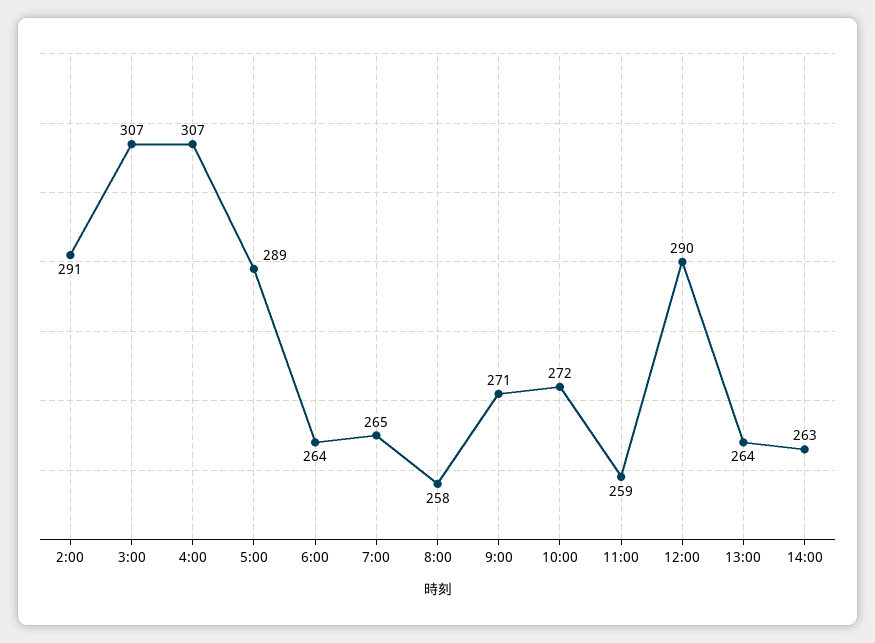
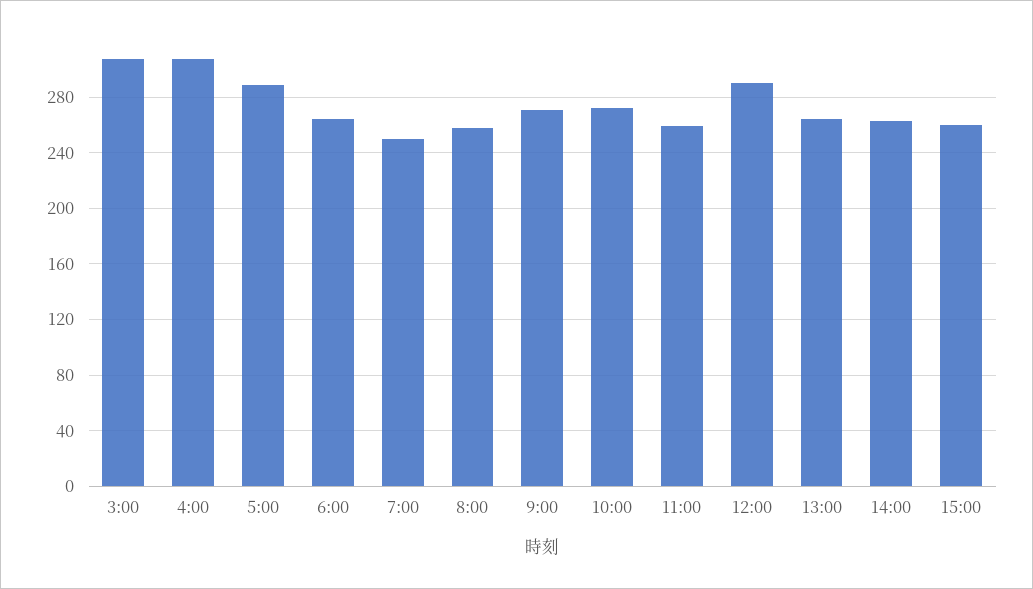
2:00: 291 -> none
7:00: 265 -> 250
15:00: none -> 260

